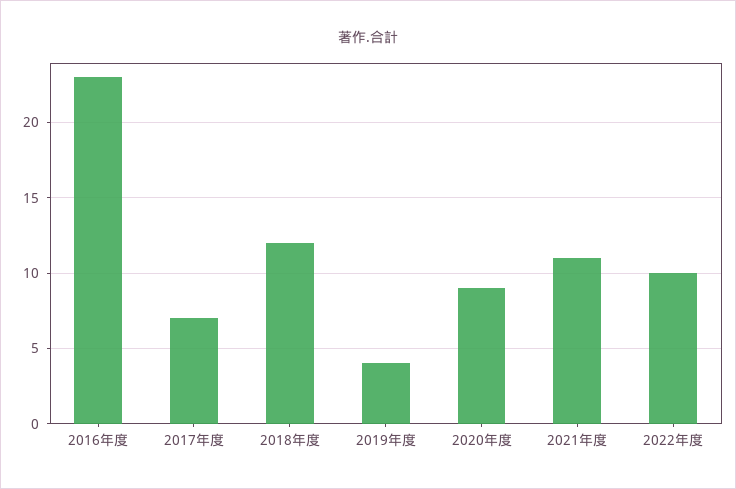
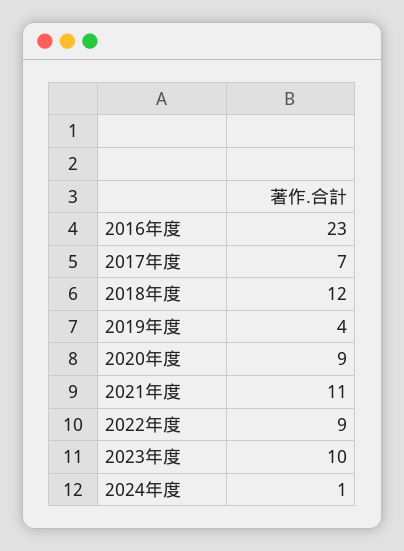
2022年度: 10 -> 9
2023年度: none -> 10
2024年度: none -> 1

